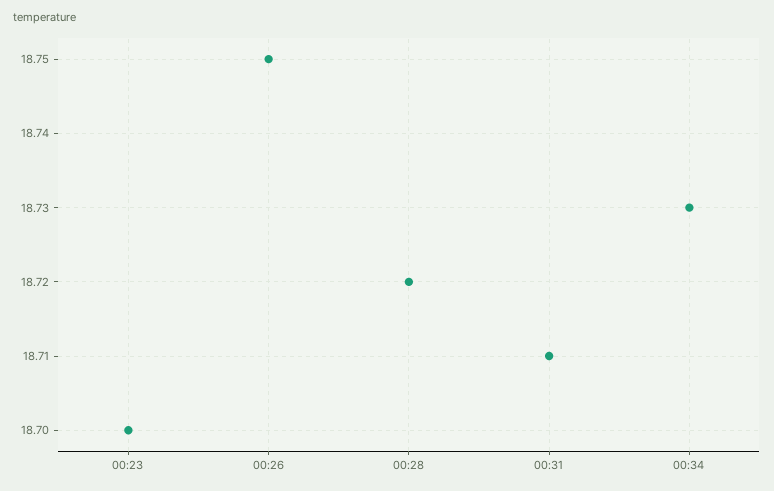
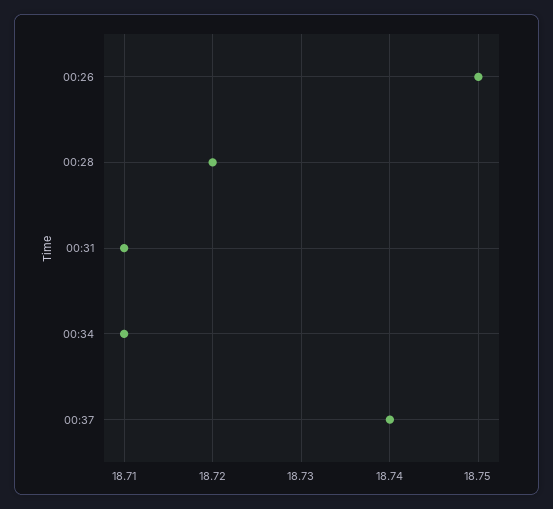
00:23: 18.7 -> none
00:34: 18.73 -> 18.71
00:37: none -> 18.74

